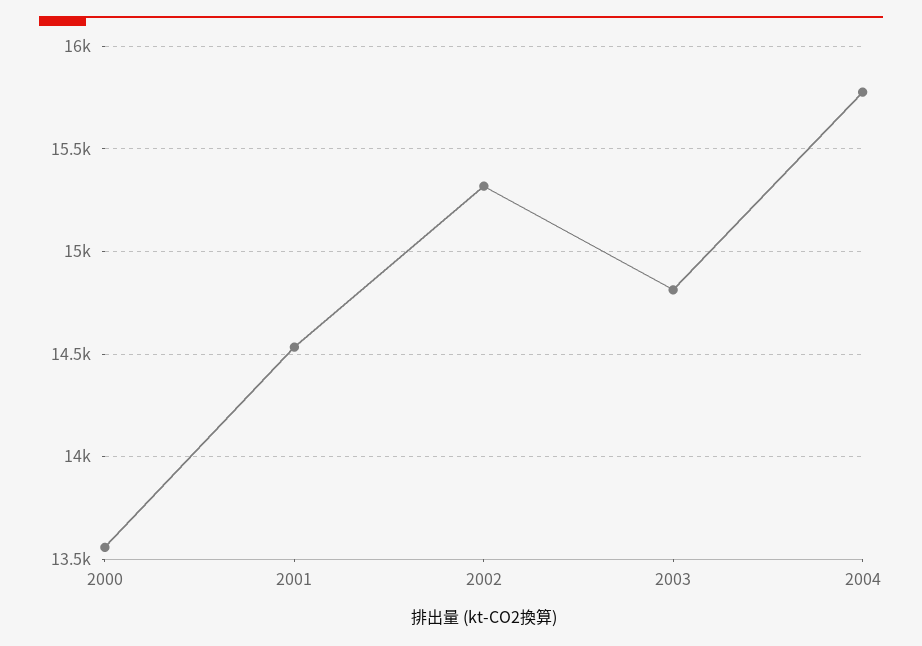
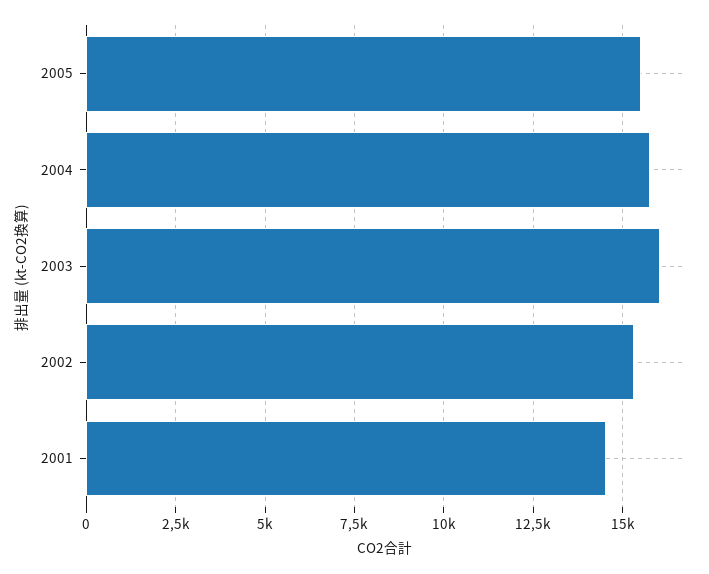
2000: 13550 -> none
2003: 14800 -> 16000
2005: none -> 15500

